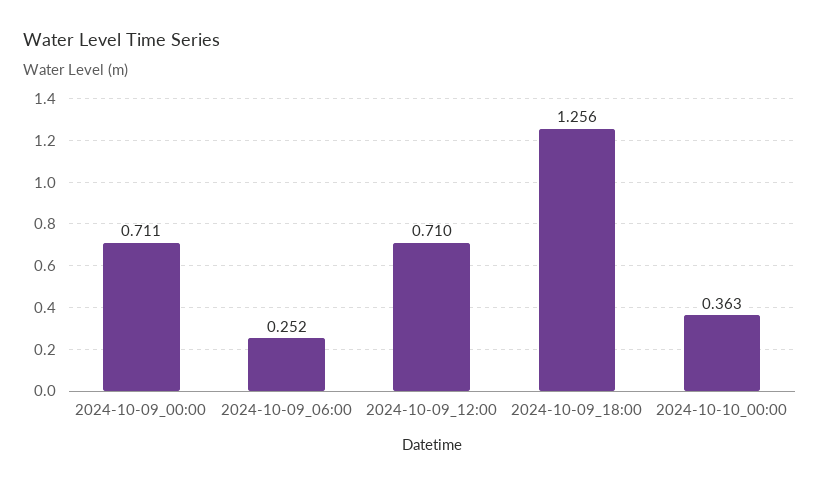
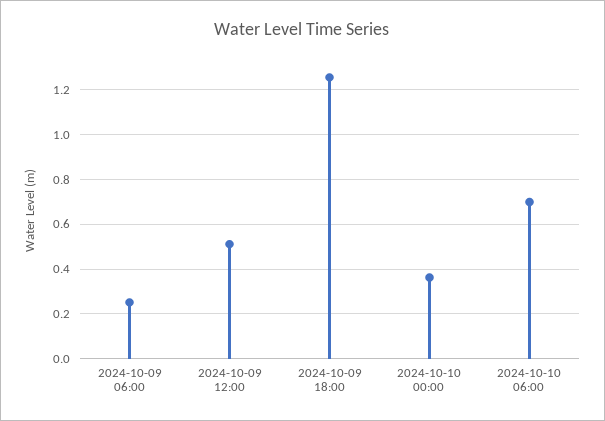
2024-10-09_00:00: 0.711 -> none
2024-10-09_12:00: 0.71 -> 0.5
2024-10-10 06:00: none -> 0.7

